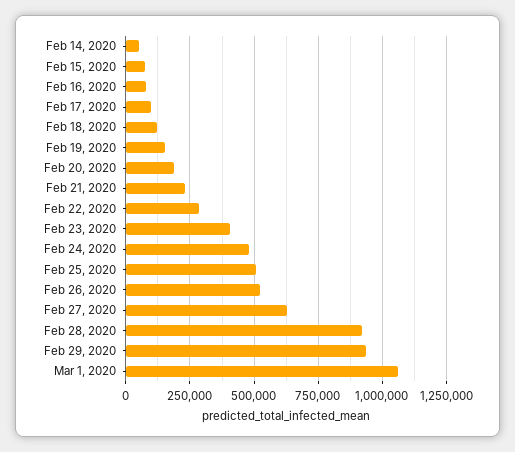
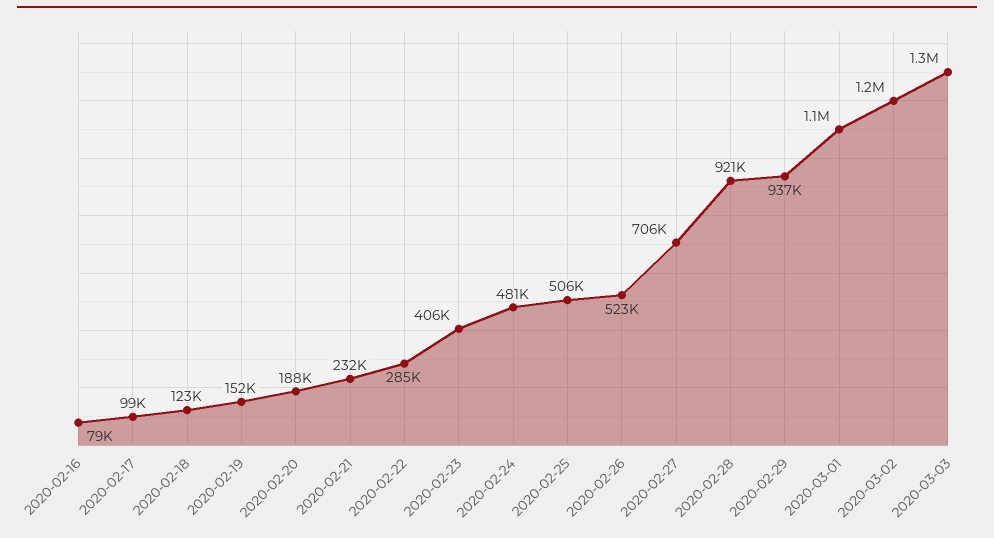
Feb 14, 2020: 50000 -> none
Feb 15, 2020: 75000 -> none
Feb 27, 2020: 625000 -> 706000
2020-03-02: none -> 1200000
2020-03-03: none -> 1300000

